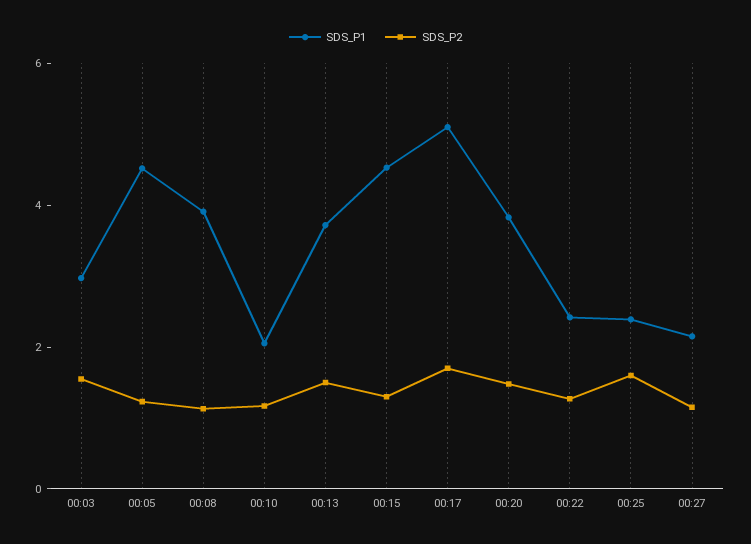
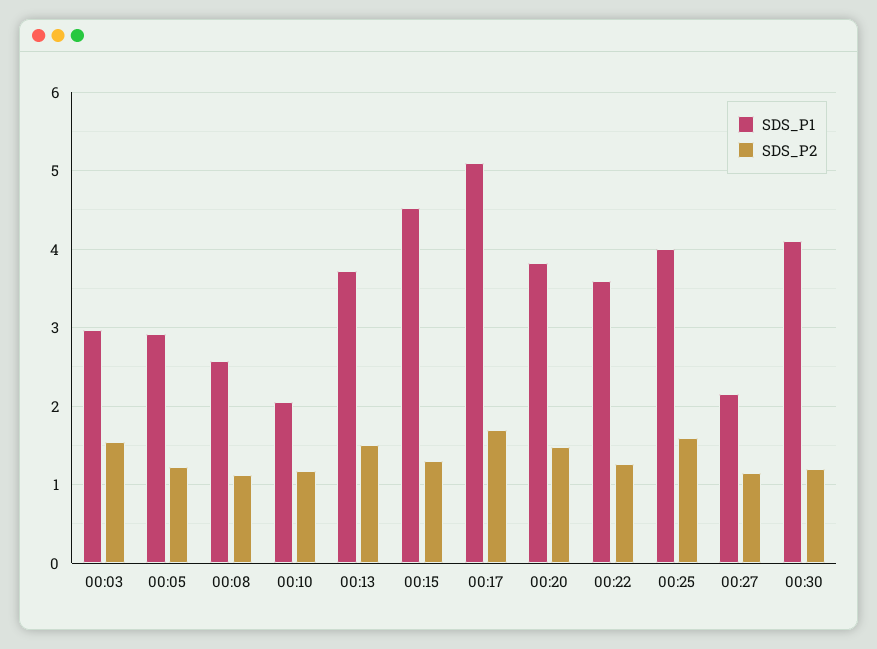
SDS_P1, 00:05: 4.5 -> 2.9
SDS_P1, 00:08: 4 -> 2.6
SDS_P1, 00:22: 2.5 -> 3.6
SDS_P1, 00:25: 2.5 -> 4
SDS_P1, 00:30: none -> 4.1
SDS_P2, 00:30: none -> 1.2

